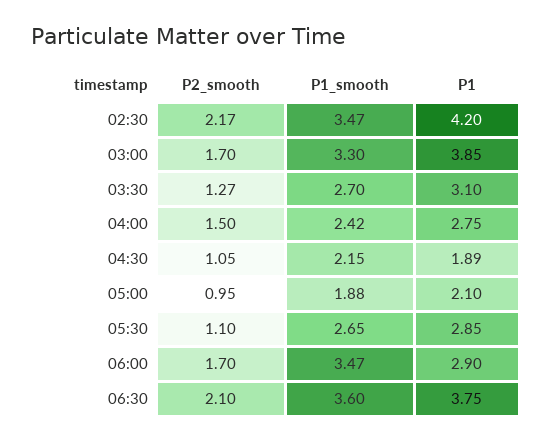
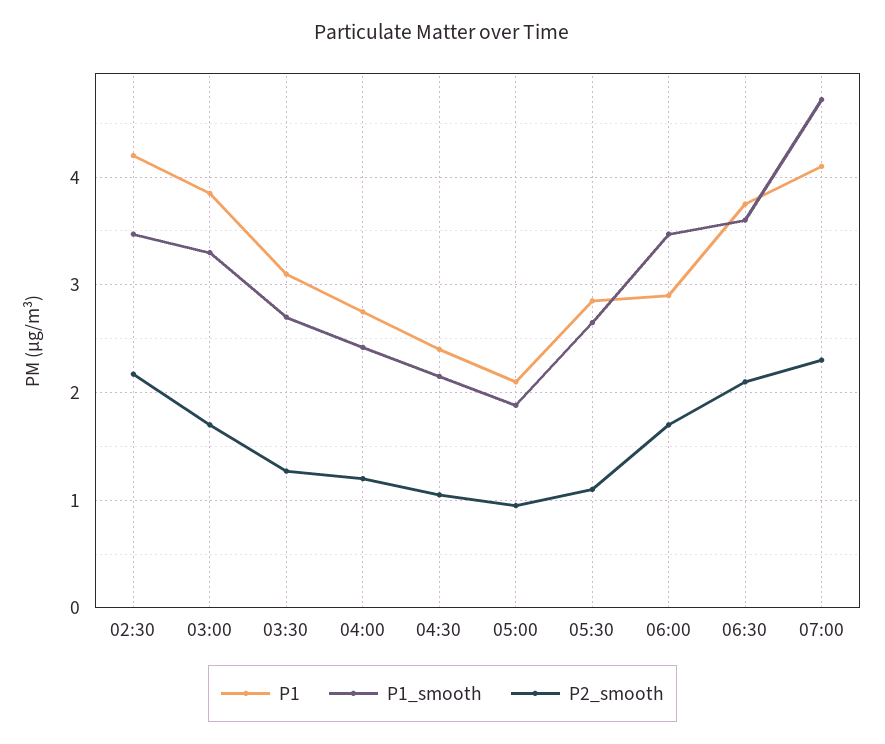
P2_smooth, 04:00: 1.5 -> 1.2
P1, 04:30: 1.89 -> 2.4
P1, 07:00: none -> 4.1
P1_smooth, 07:00: none -> 4.7
P2_smooth, 07:00: none -> 2.3

